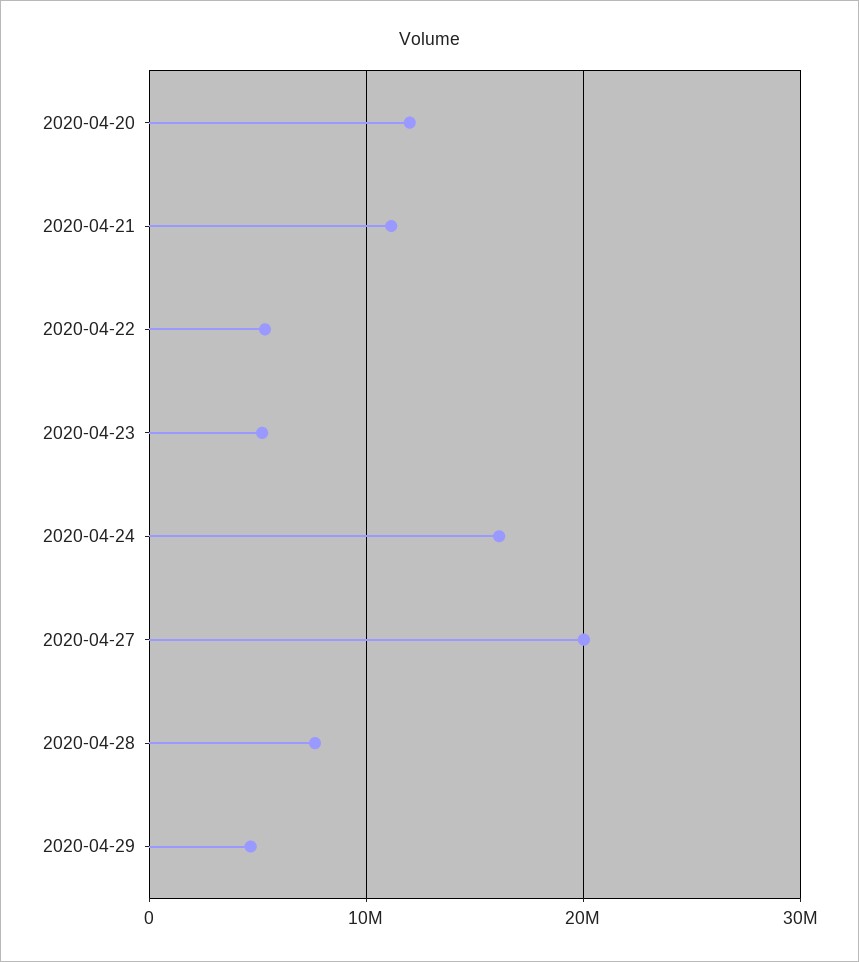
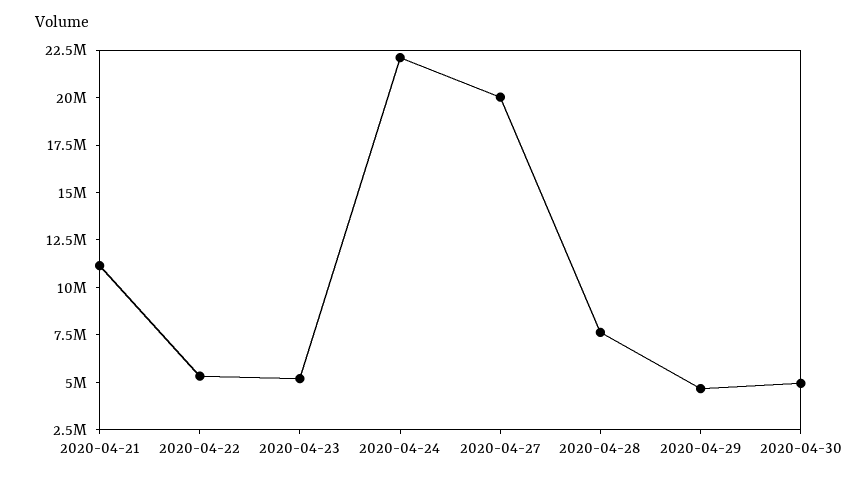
2020-04-20: 12000000 -> none
2020-04-24: 16000000 -> 22000000
2020-04-30: none -> 5000000

